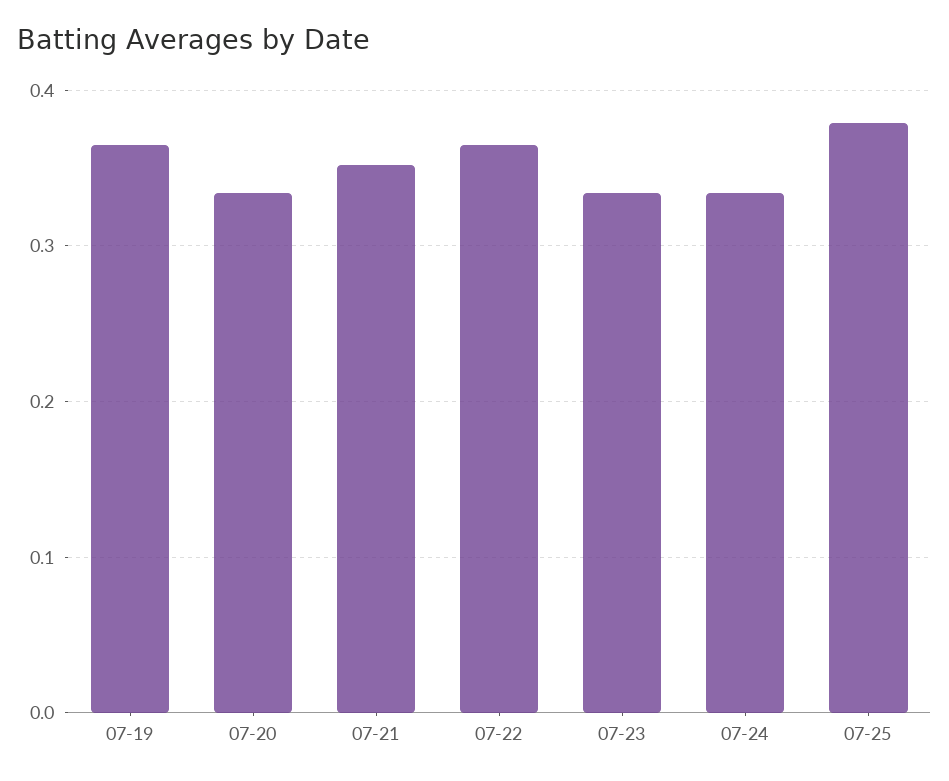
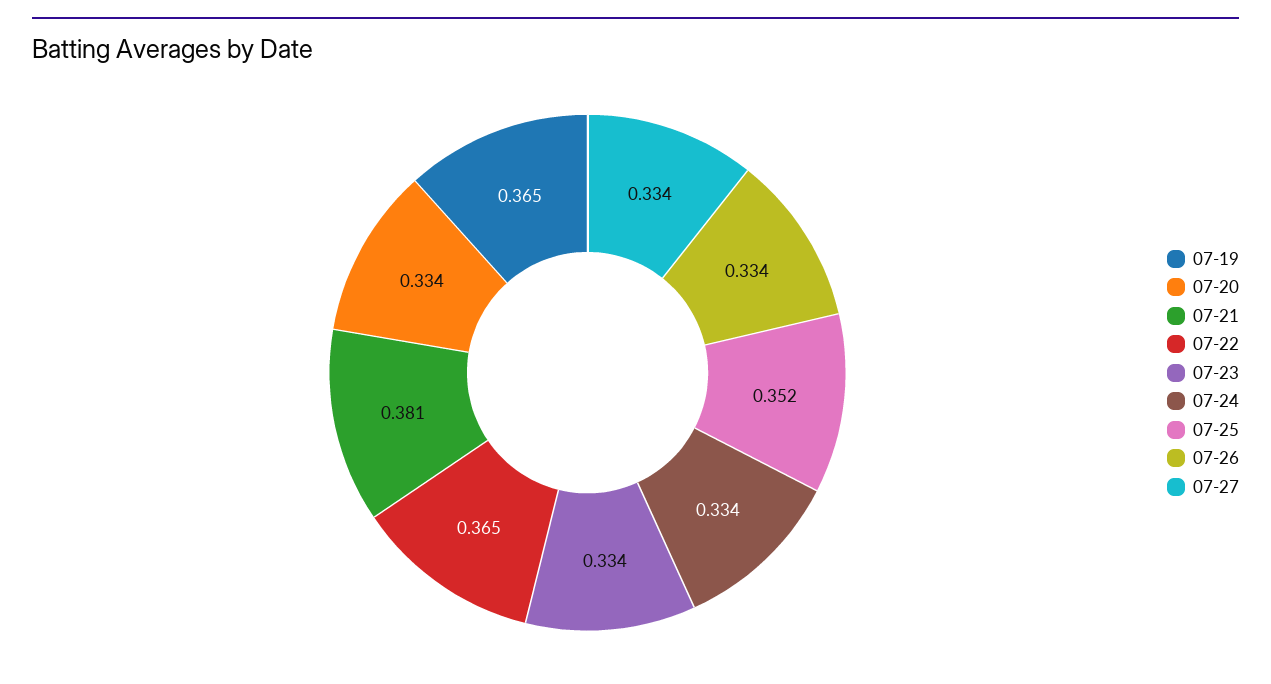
07-21: 0.35 -> 0.381
07-25: 0.38 -> 0.352
07-26: none -> 0.334
07-27: none -> 0.334

